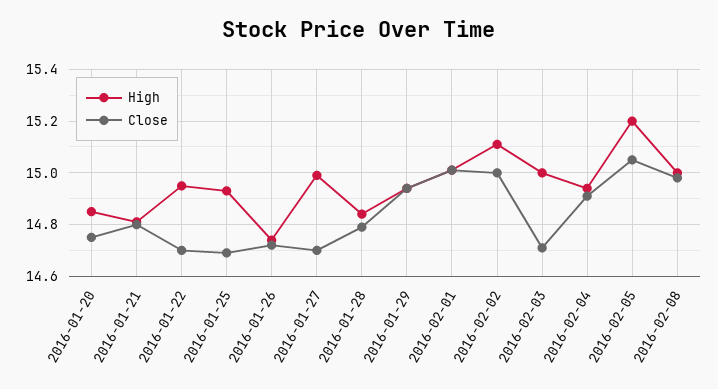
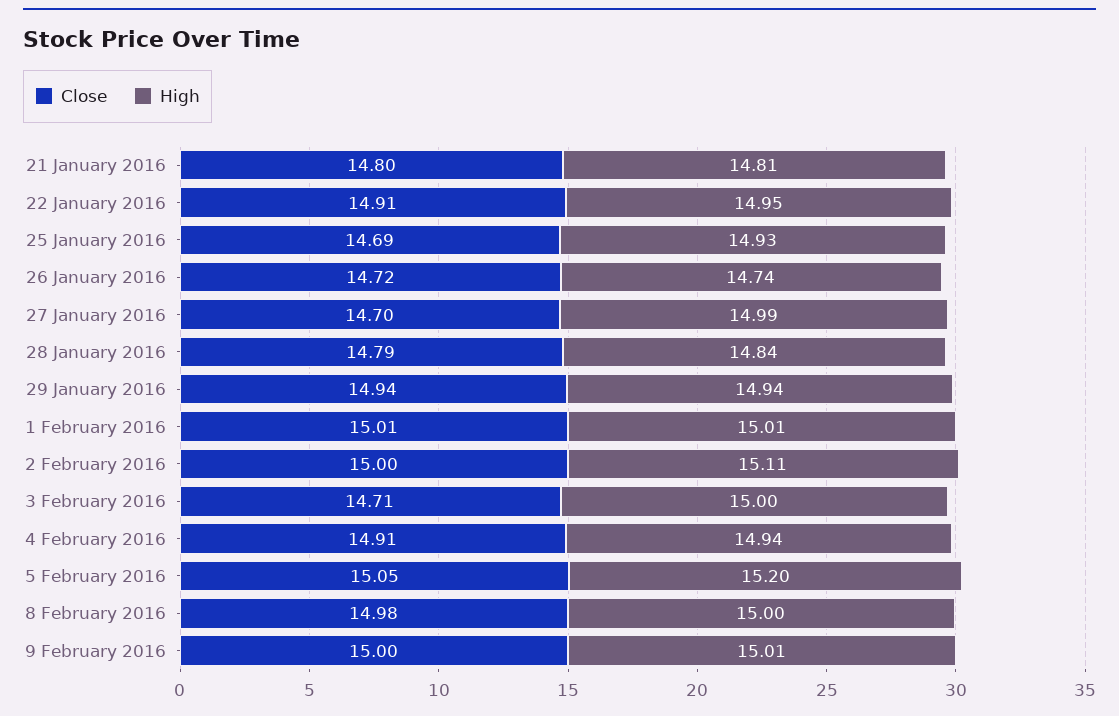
High, 2016-01-20: 14.85 -> none
Close, 2016-01-20: 14.75 -> none
Close, 2016-01-22: 14.7 -> 14.91
Close, 9 February 2016: none -> 15
High, 9 February 2016: none -> 15.01

